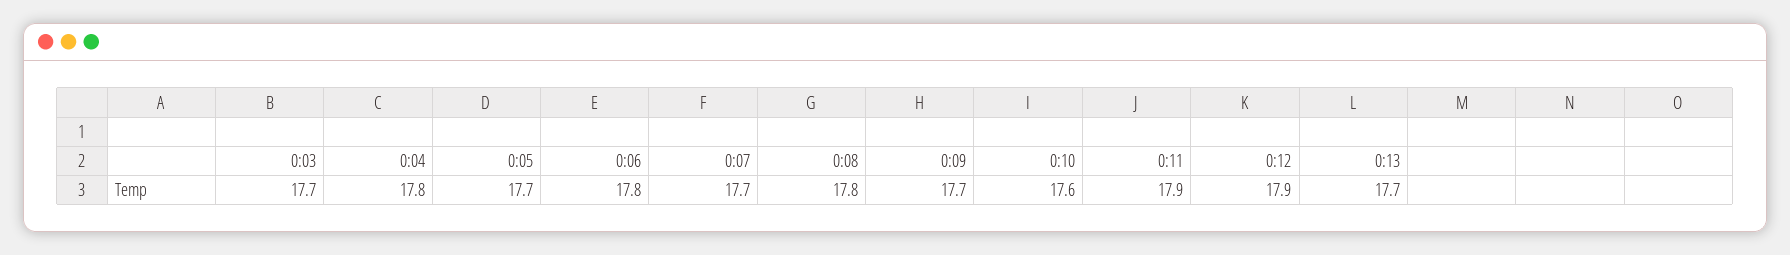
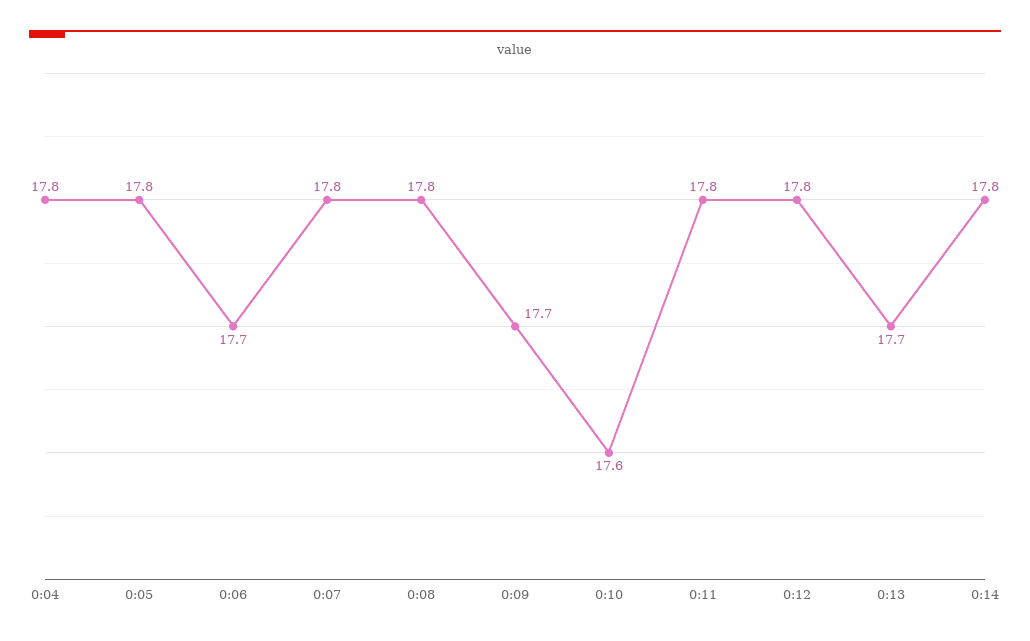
0:03: 17.7 -> none
0:05: 17.7 -> 17.8
0:06: 17.8 -> 17.7
0:07: 17.7 -> 17.8
0:11: 17.9 -> 17.8
0:12: 17.9 -> 17.8
0:14: none -> 17.8

